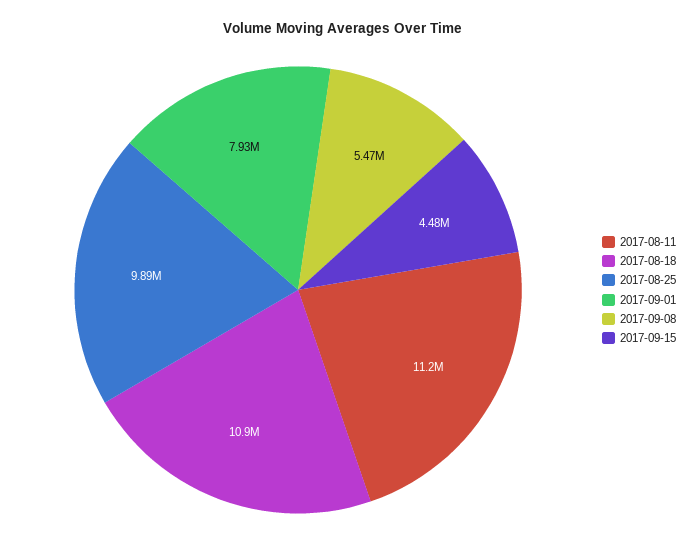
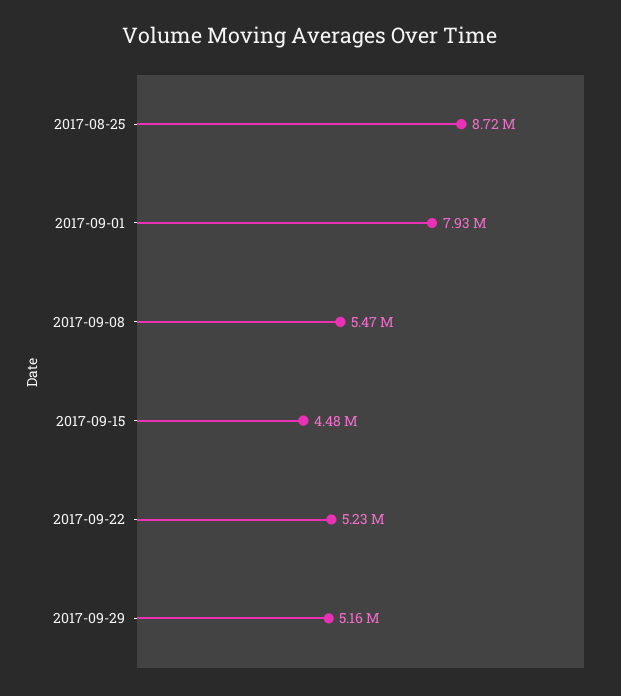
2017-08-11: 11200000 -> none
2017-08-18: 10900000 -> none
2017-08-25: 9890000 -> 8720000
2017-09-22: none -> 5230000
2017-09-29: none -> 5160000

